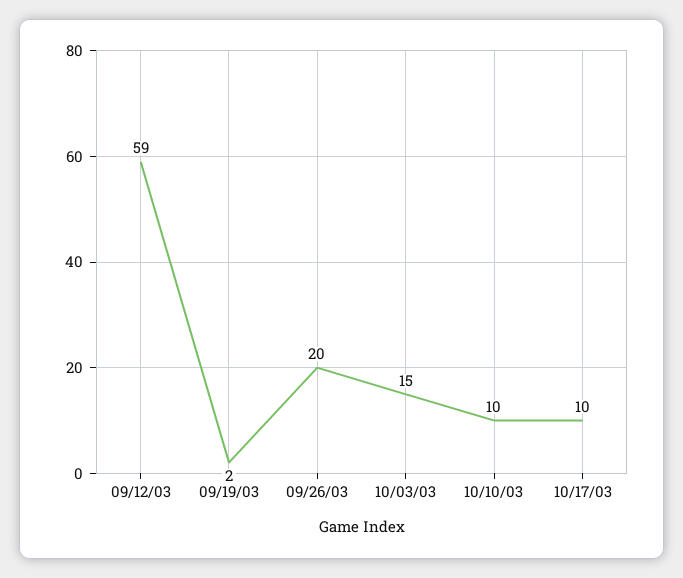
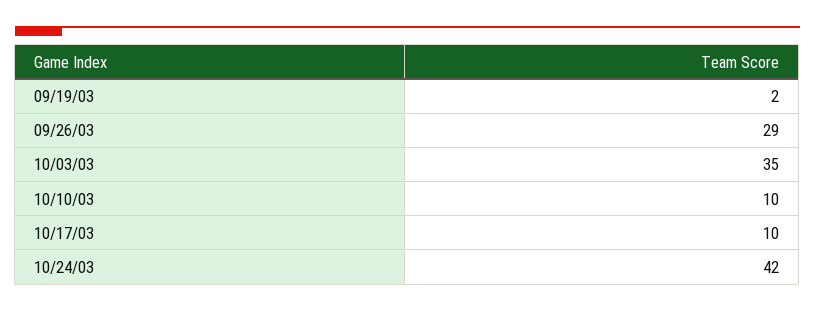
09/12/03: 59 -> none
09/26/03: 20 -> 29
10/03/03: 15 -> 35
10/24/03: none -> 42

